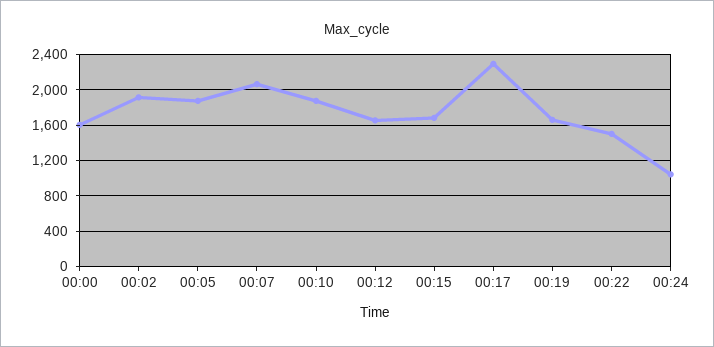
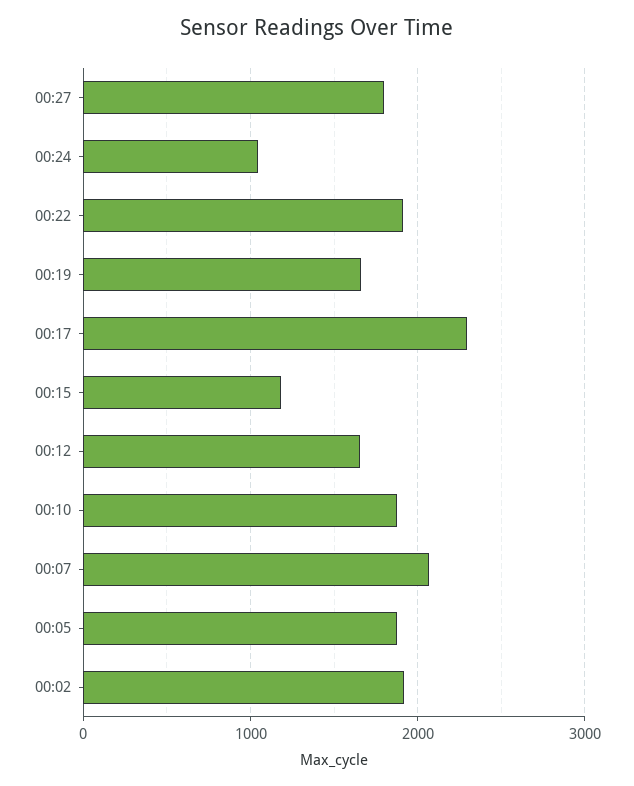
00:00: 1600 -> none
00:15: 1700 -> 1200
00:22: 1500 -> 1900
00:27: none -> 1800

